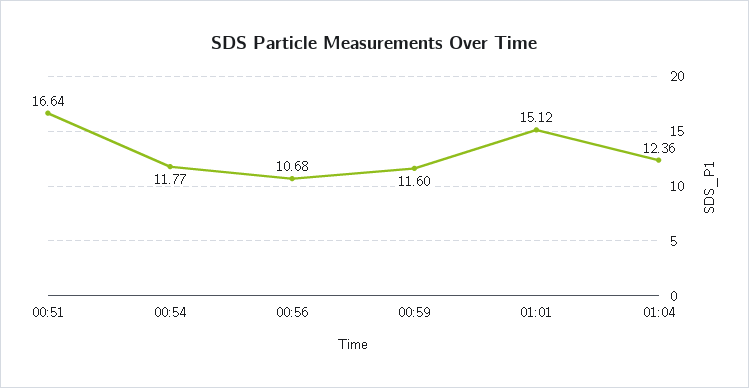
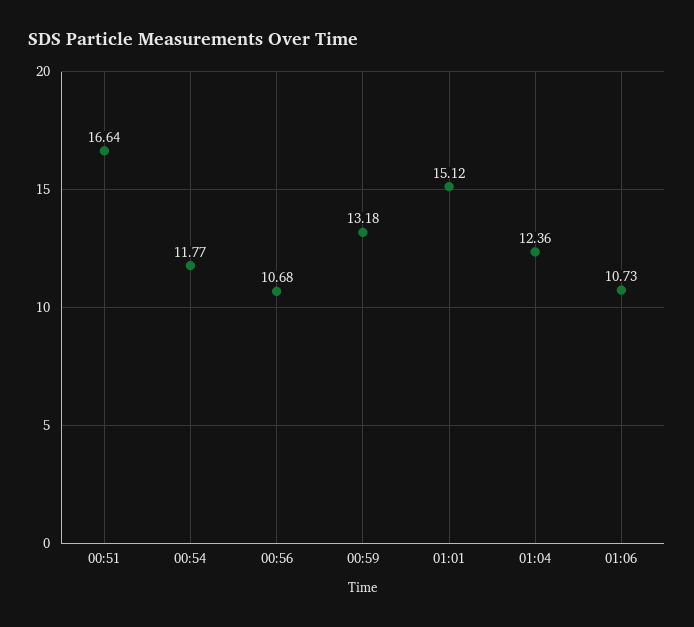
00:59: 11.6 -> 13.18
01:06: none -> 10.73

